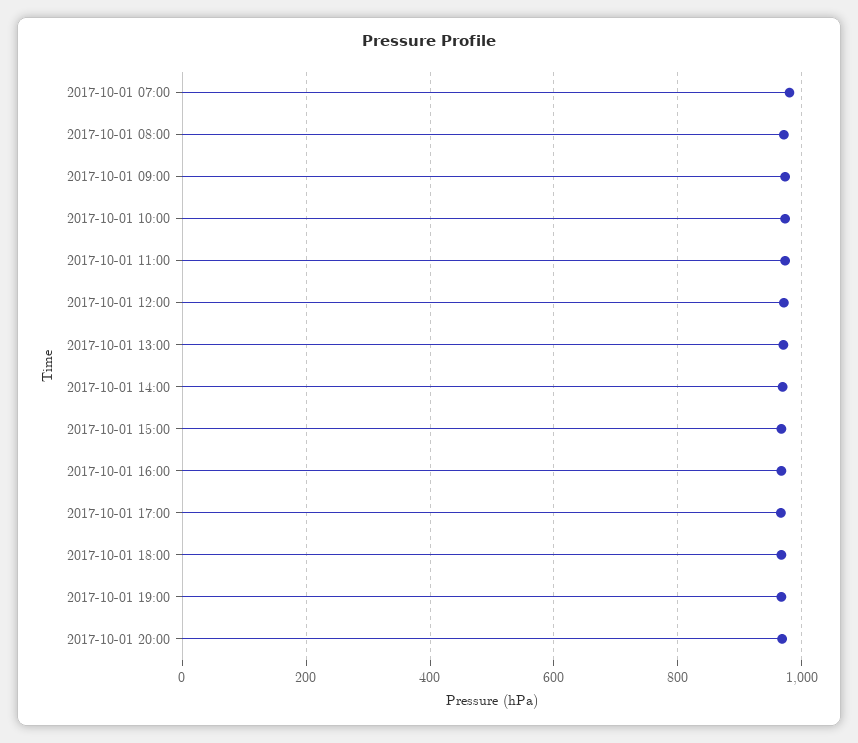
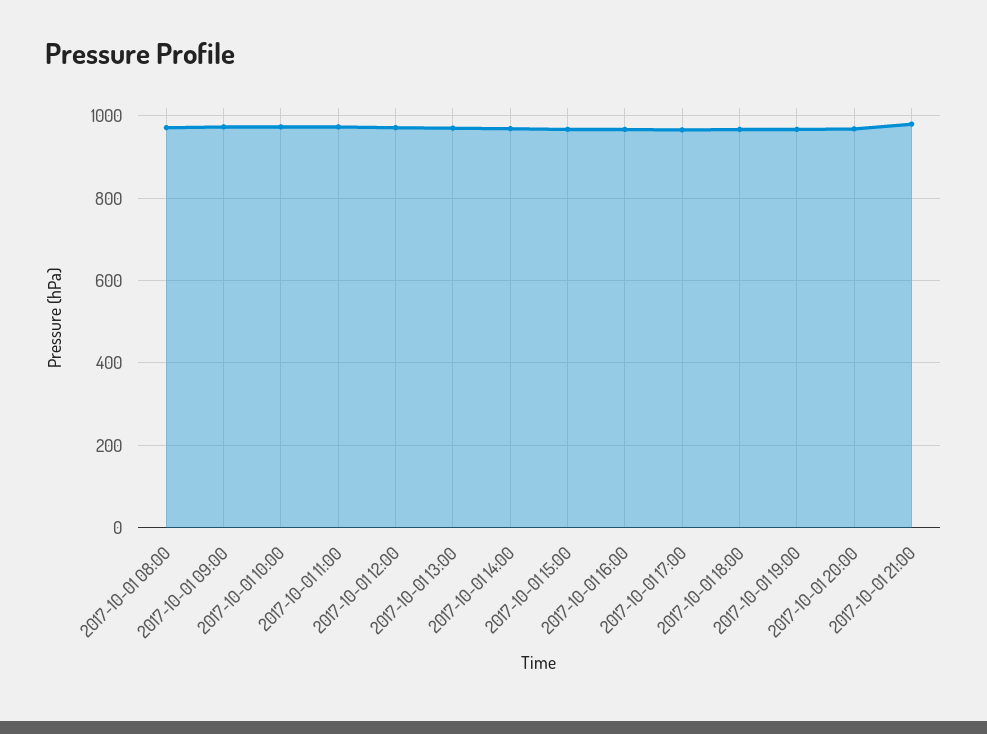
2017-10-01 07:00: 980 -> none
2017-10-01 21:00: none -> 980

